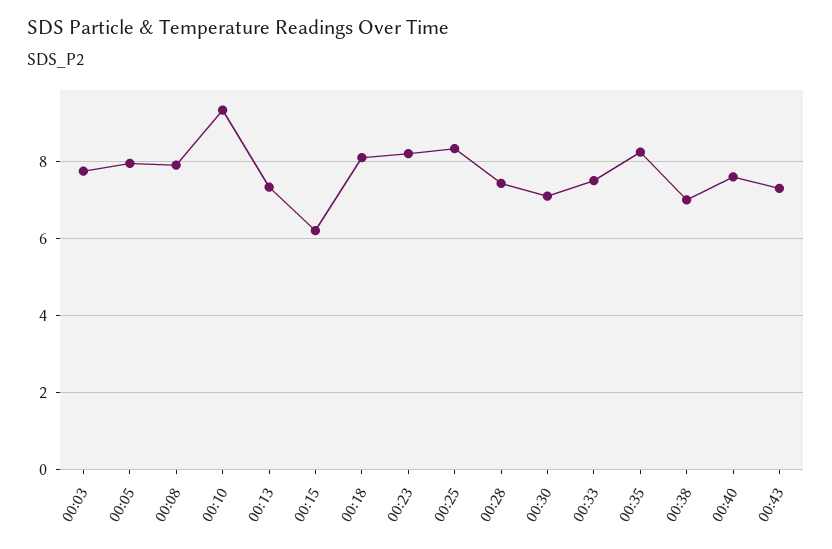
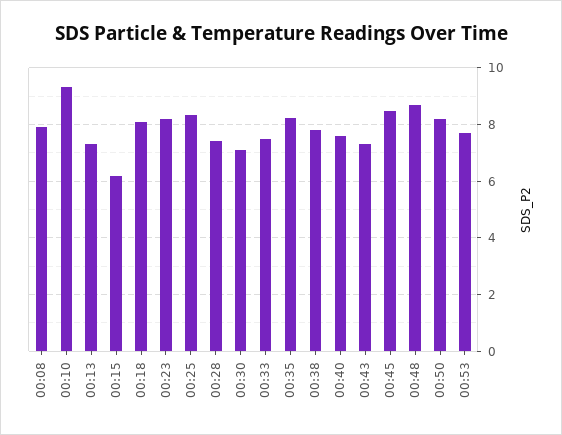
00:03: 7.8 -> none
00:05: 8 -> none
00:38: 7 -> 7.75
00:45: none -> 8.5
00:48: none -> 8.75
00:50: none -> 8.25
00:53: none -> 7.75

